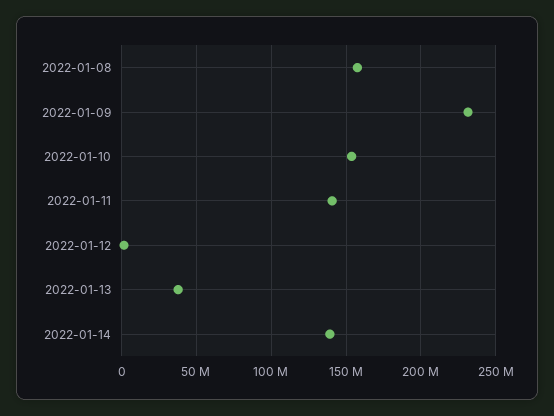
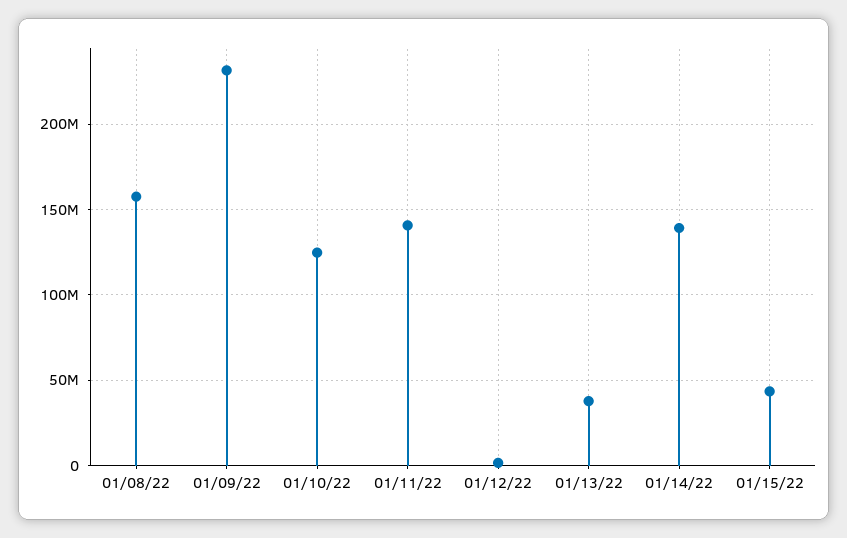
2022-01-10: 155000000 -> 125000000
01/15/22: none -> 45000000

